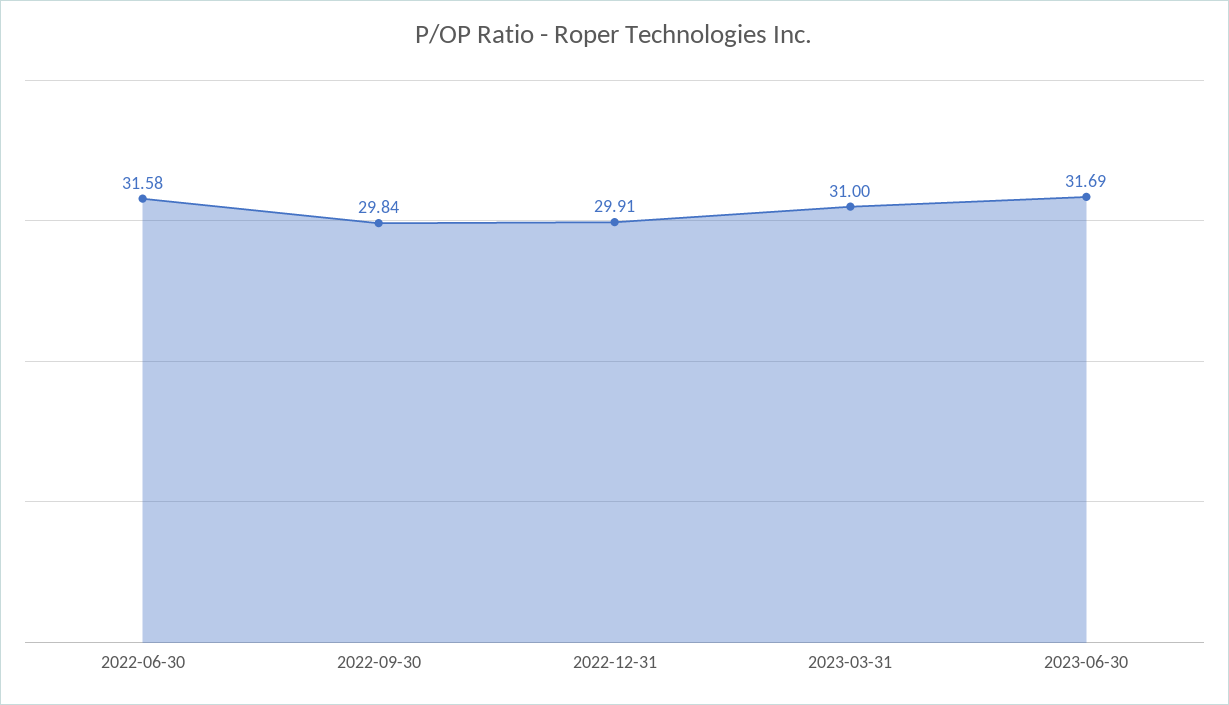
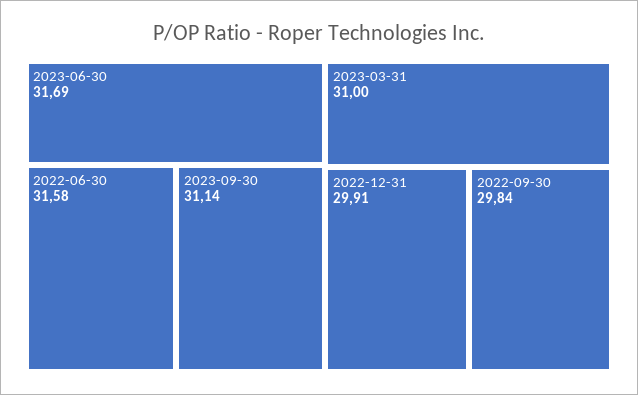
2023-09-30: none -> 31.14

